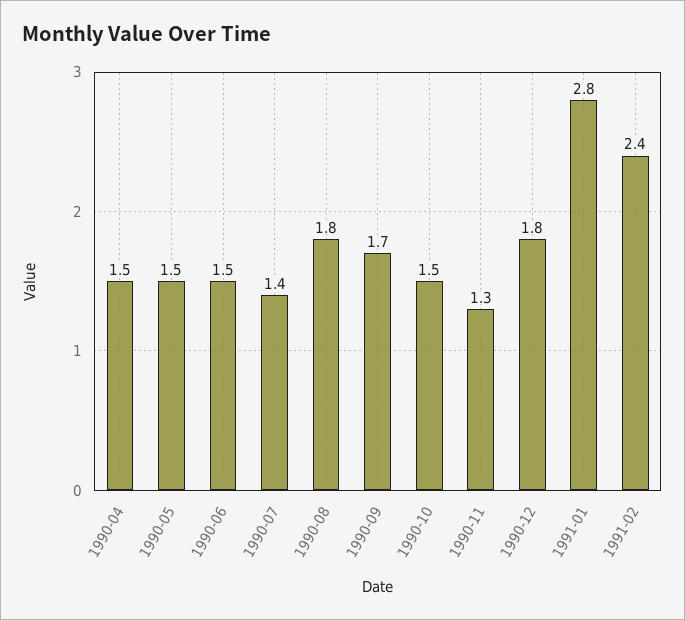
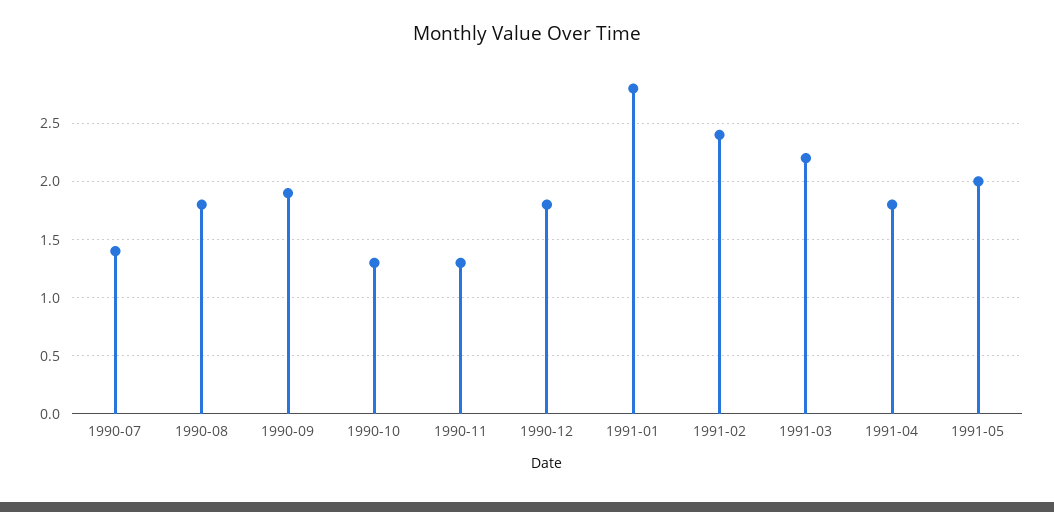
1990-04: 1.5 -> none
1990-05: 1.5 -> none
1990-06: 1.5 -> none
1990-09: 1.7 -> 1.9
1990-10: 1.5 -> 1.3
1991-03: none -> 2.2
1991-04: none -> 1.8
1991-05: none -> 2

